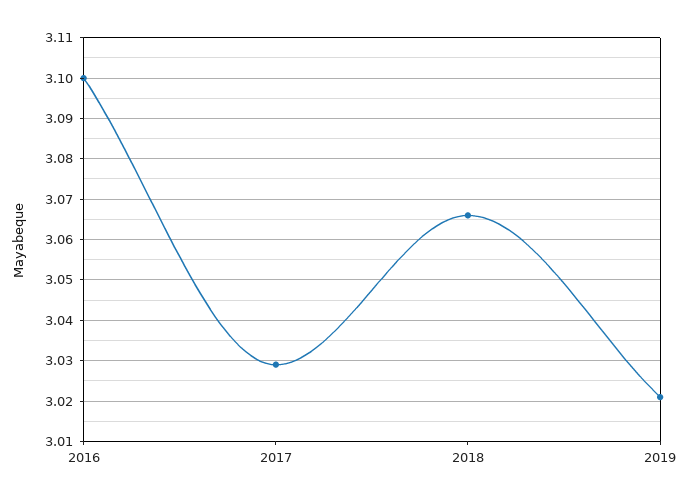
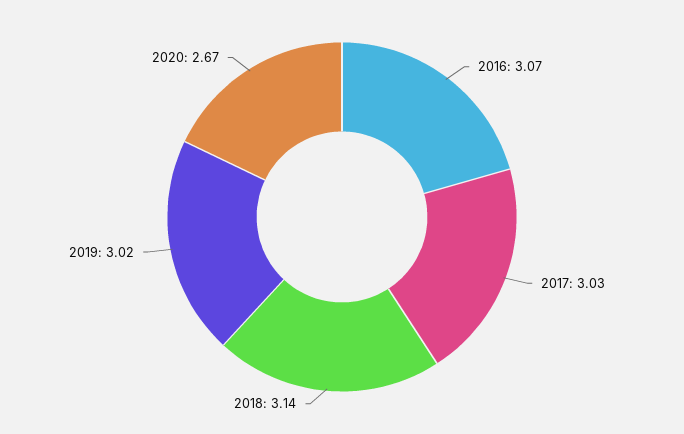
2016: 3.1 -> 3.07
2018: 3.065 -> 3.14
2020: none -> 2.67

